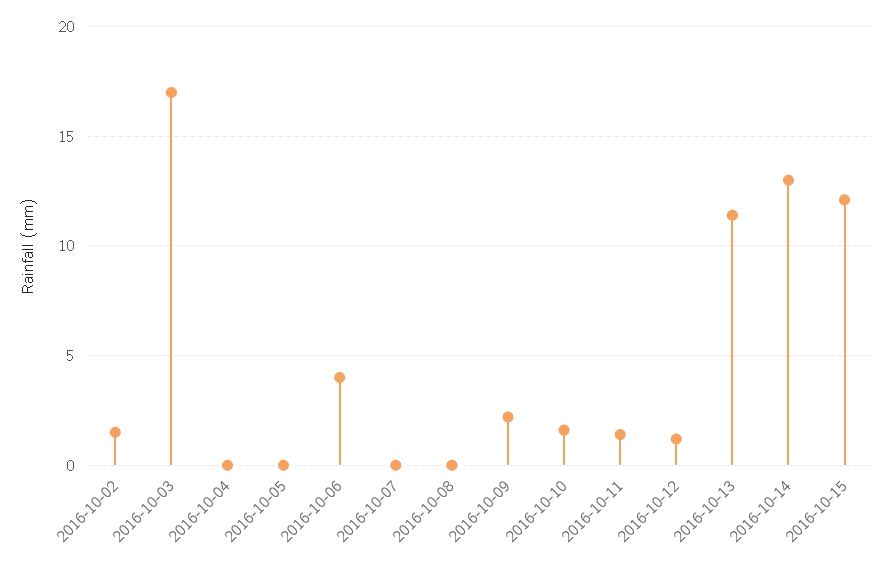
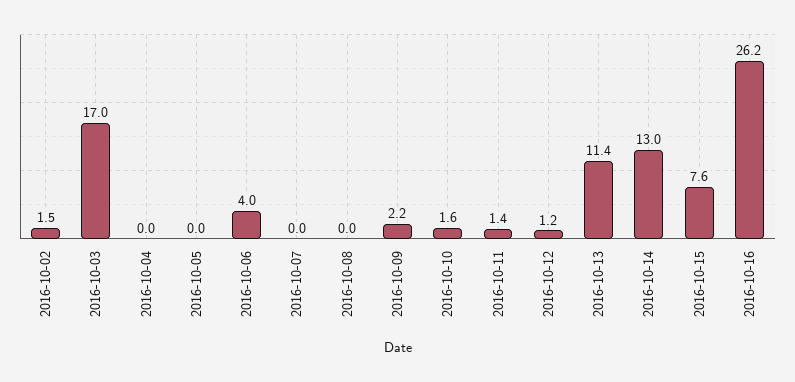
2016-10-15: 12 -> 7.6
2016-10-16: none -> 26.2

